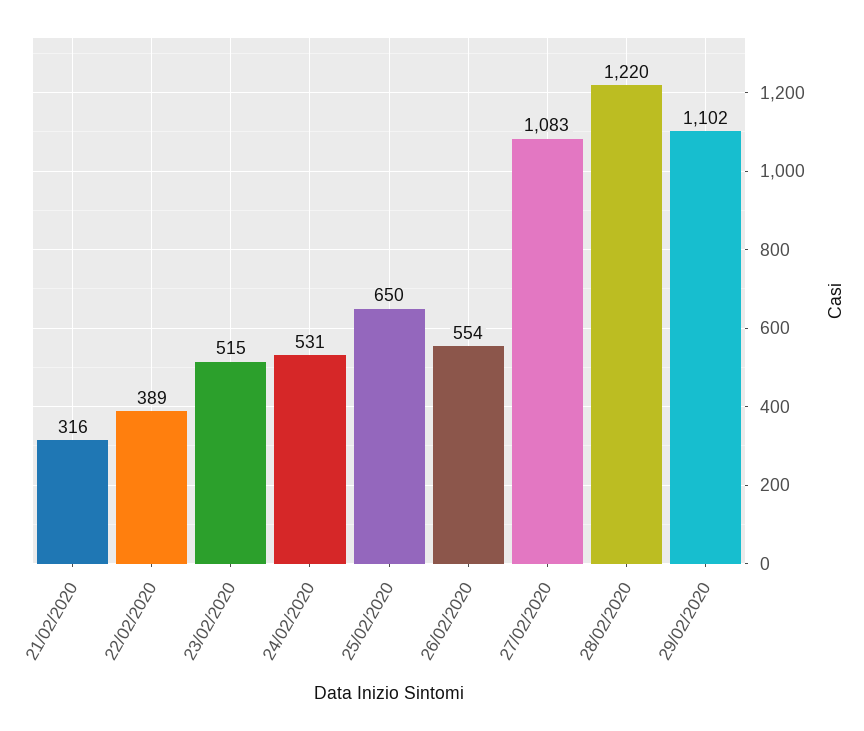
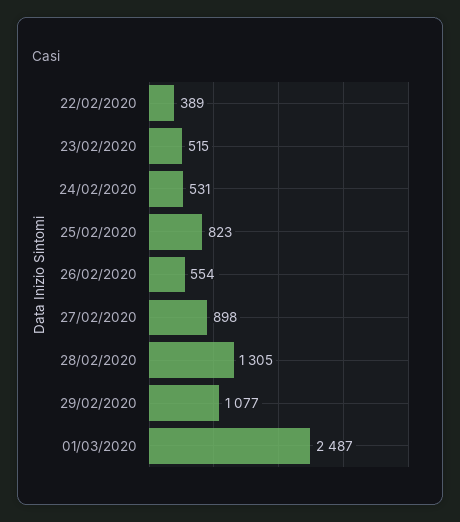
21/02/2020: 316 -> none
25/02/2020: 650 -> 823
27/02/2020: 1083 -> 898
28/02/2020: 1220 -> 1305
29/02/2020: 1102 -> 1077
01/03/2020: none -> 2487

